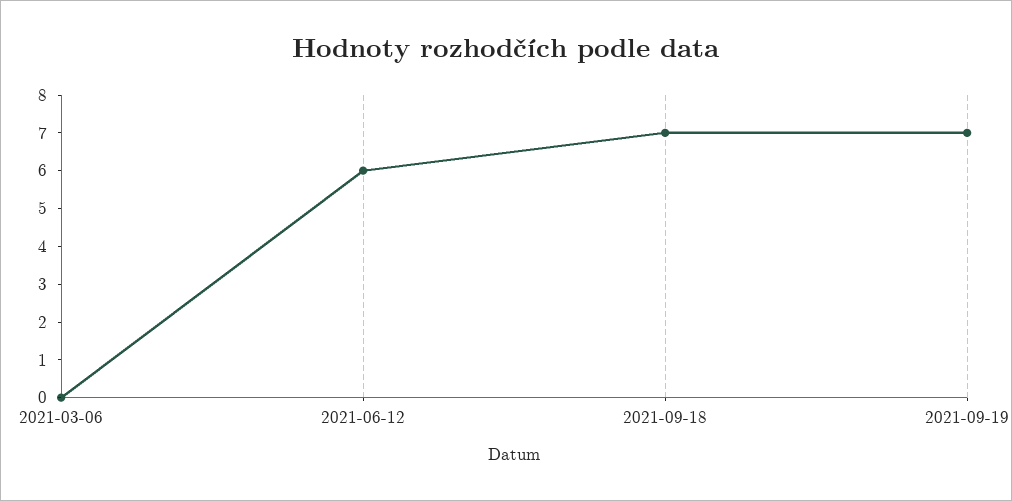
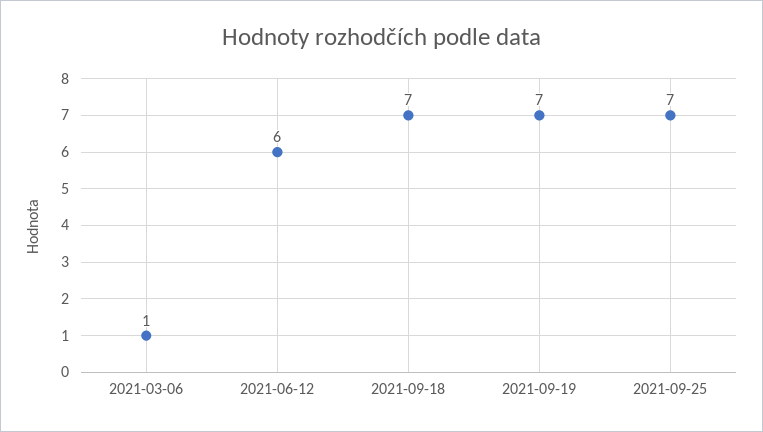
2021-03-06: 0 -> 1
2021-09-25: none -> 7

